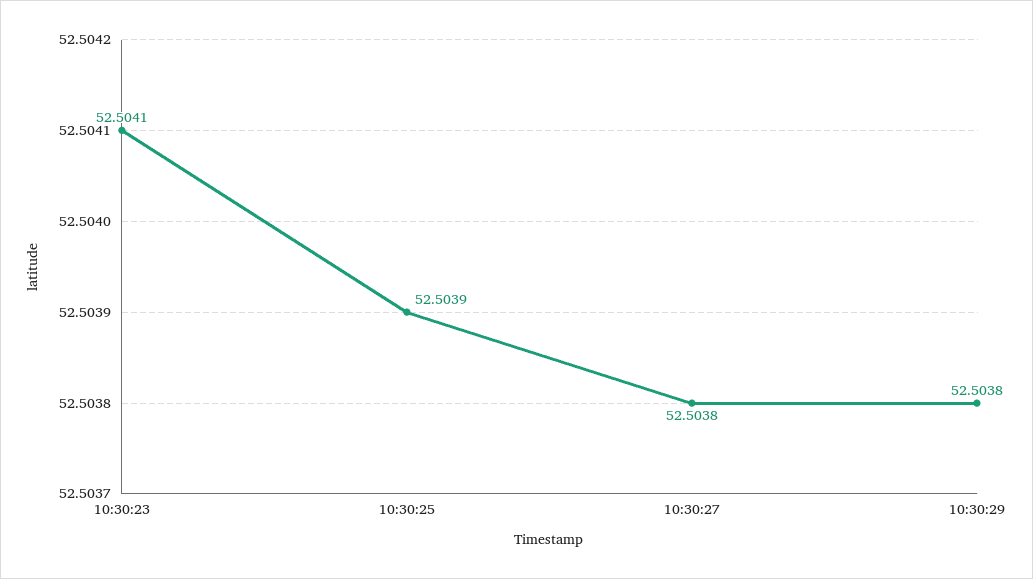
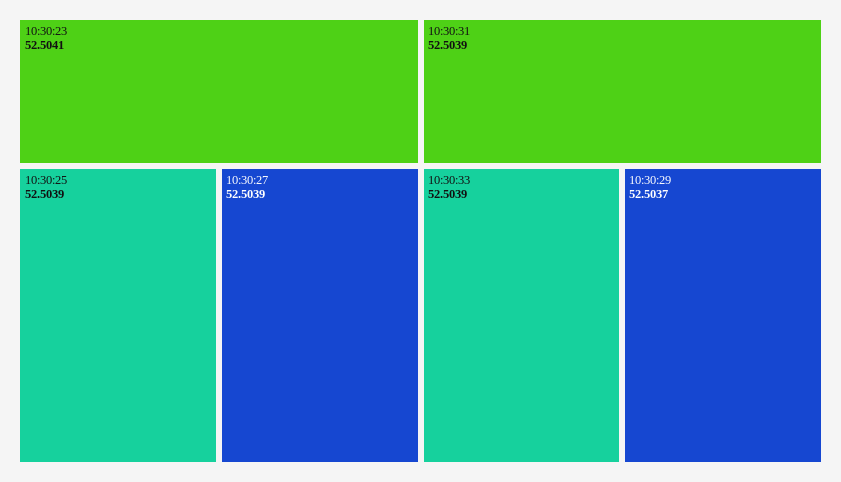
10:30:27: 52.5038 -> 52.5039
10:30:29: 52.5038 -> 52.5037
10:30:31: none -> 52.5039
10:30:33: none -> 52.5039

